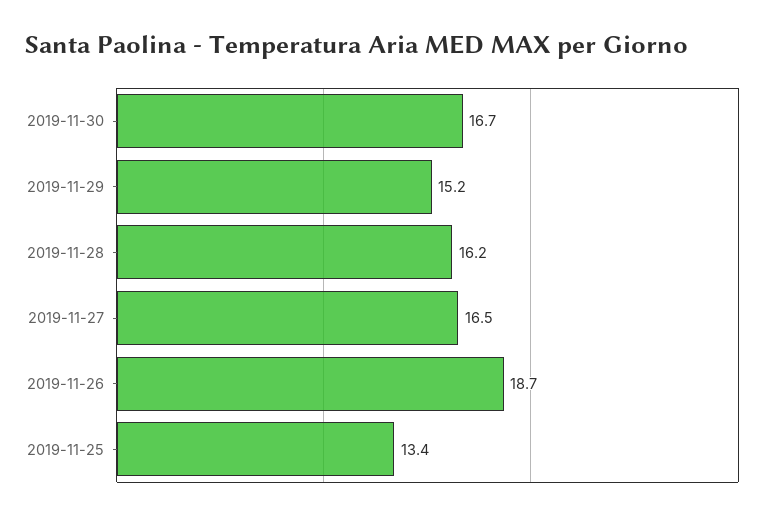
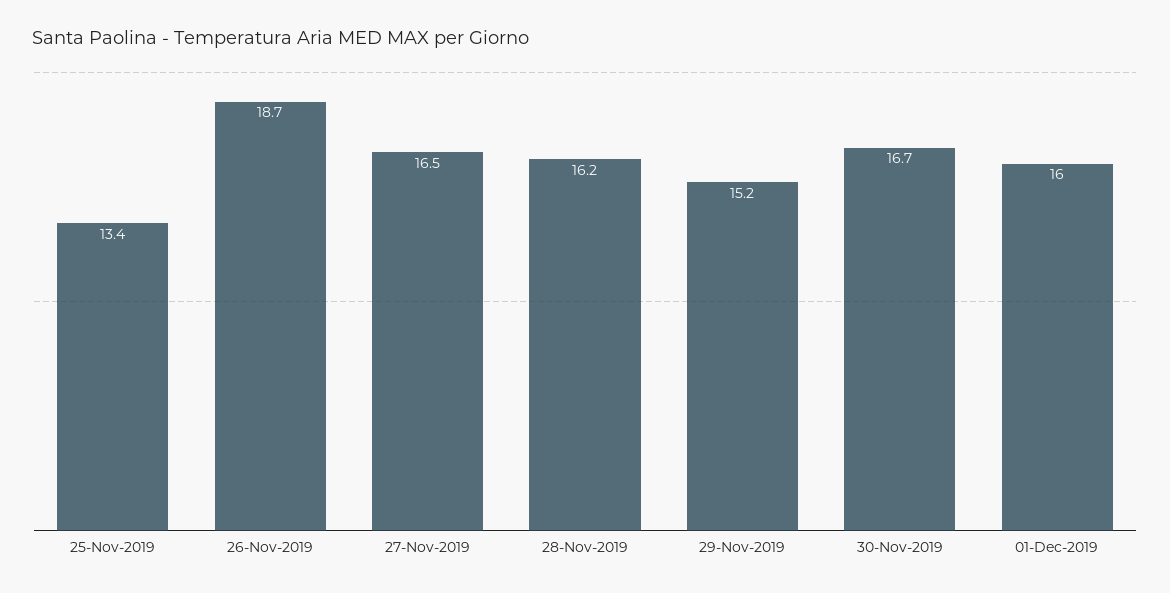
01-Dec-2019: none -> 16

